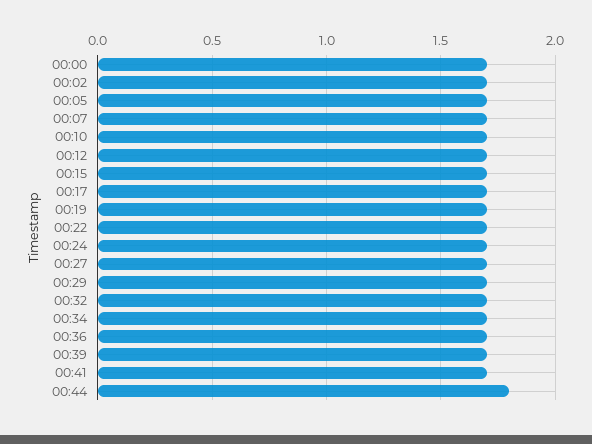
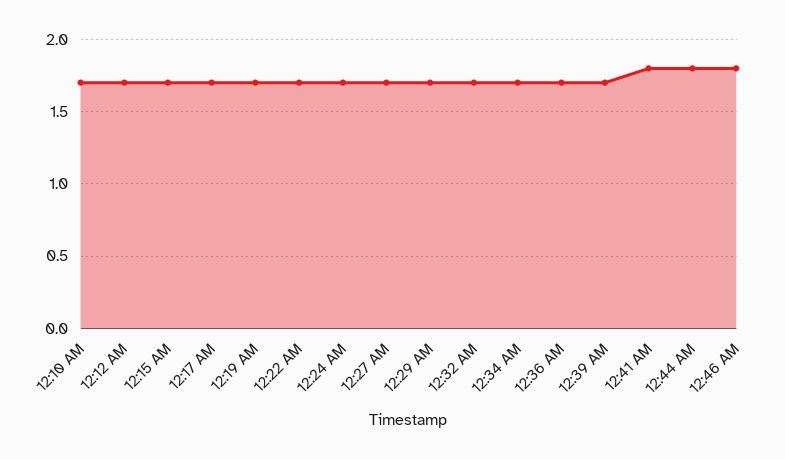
00:00: 1.7 -> none
00:02: 1.7 -> none
00:05: 1.7 -> none
00:07: 1.7 -> none
00:41: 1.7 -> 1.8
12:46 AM: none -> 1.8

